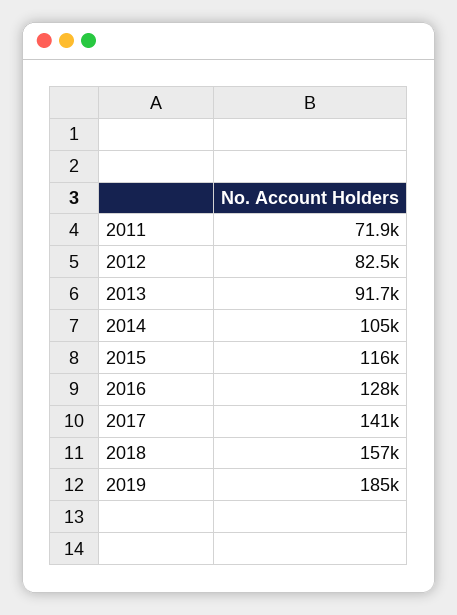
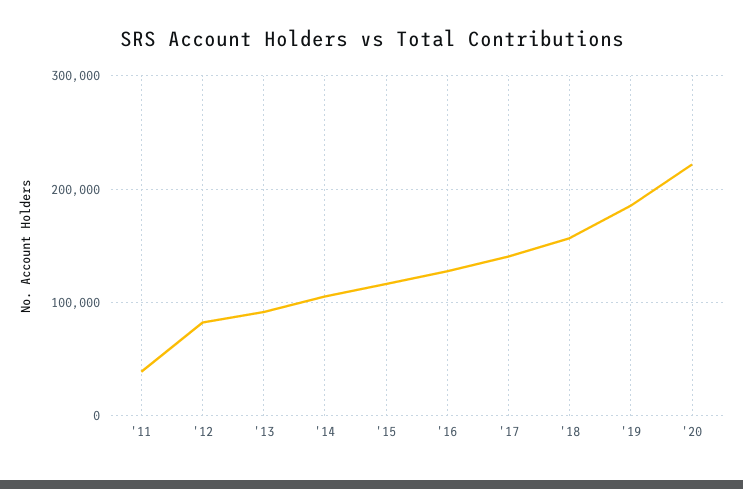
2011: 71900 -> 40000
'20: none -> 220000

